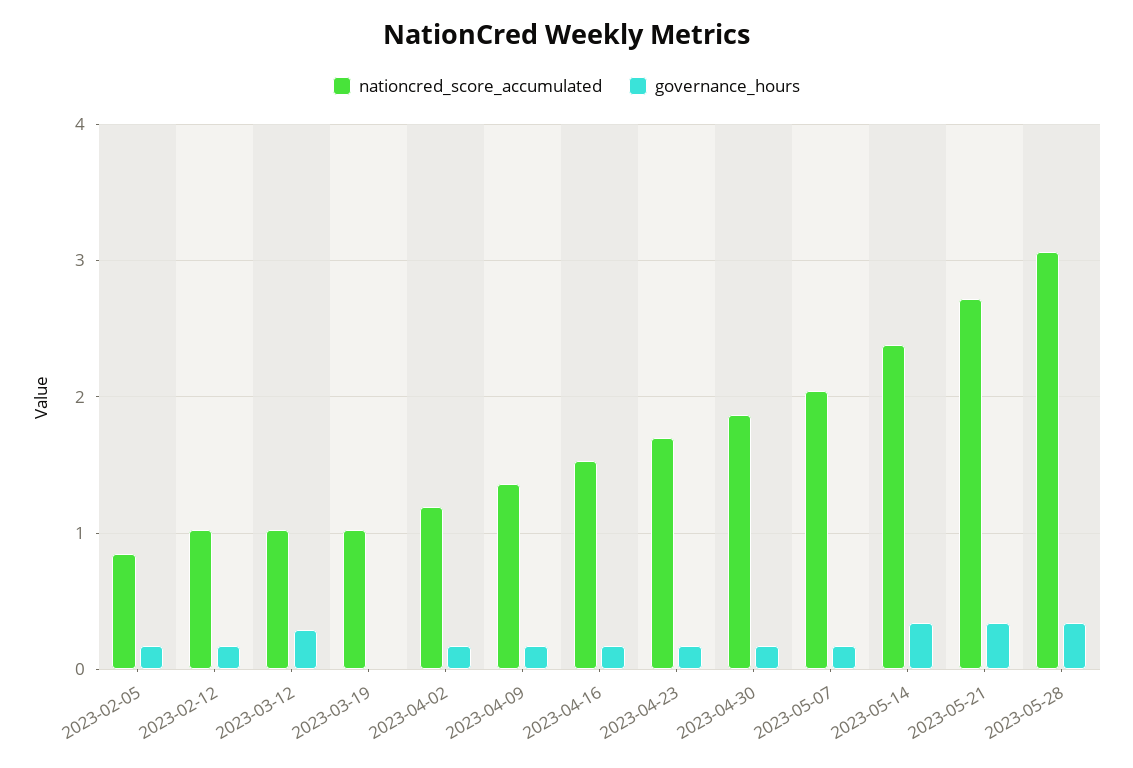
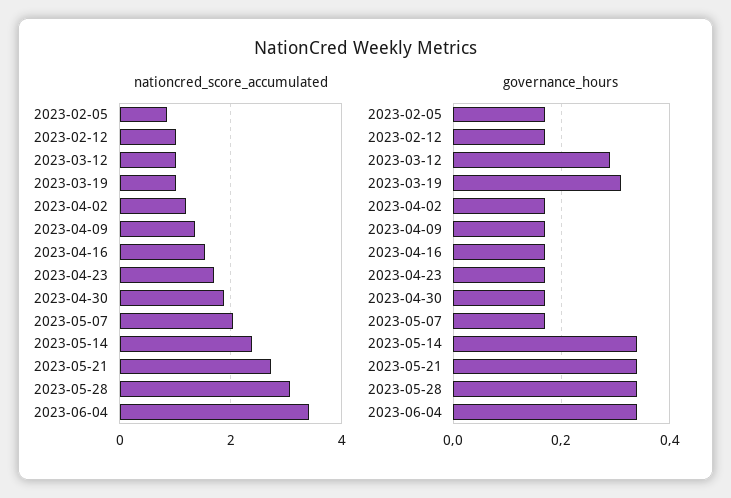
governance_hours, 2023-03-19: 0 -> 0.3
nationcred_score_accumulated, 2023-06-04: none -> 3.4
governance_hours, 2023-06-04: none -> 0.35

